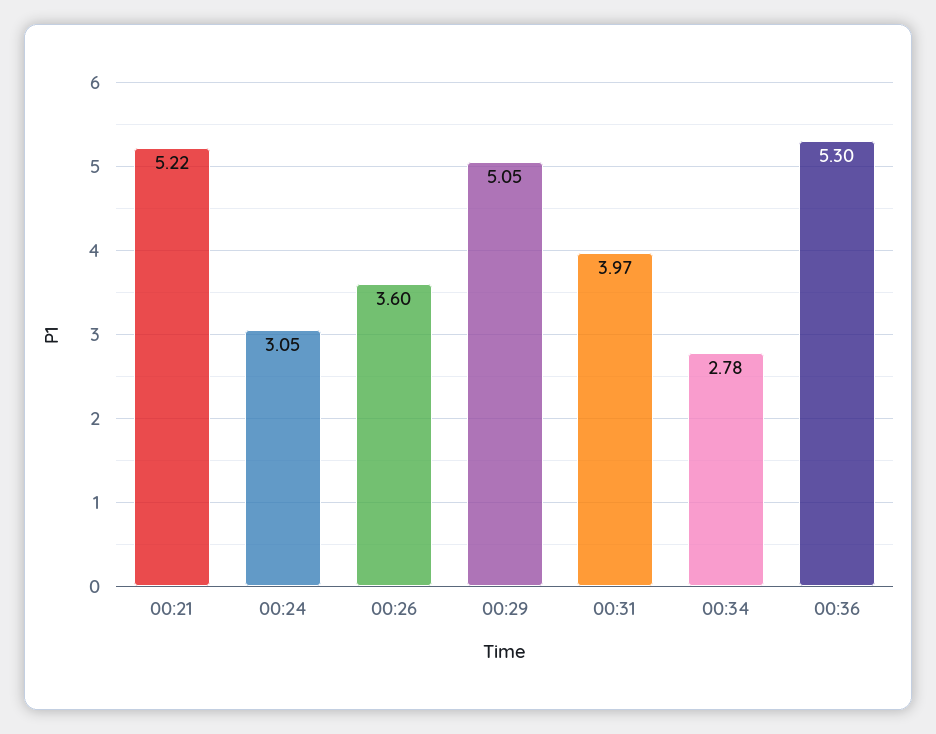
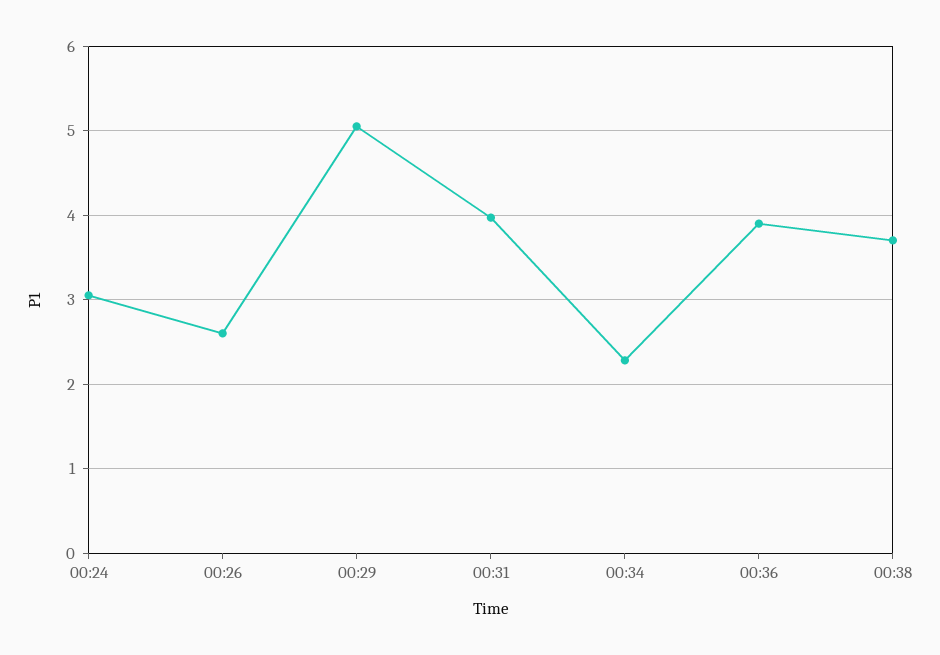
00:21: 5.22 -> none
00:26: 3.6 -> 2.6
00:34: 2.78 -> 2.3
00:36: 5.3 -> 3.9
00:38: none -> 3.7

